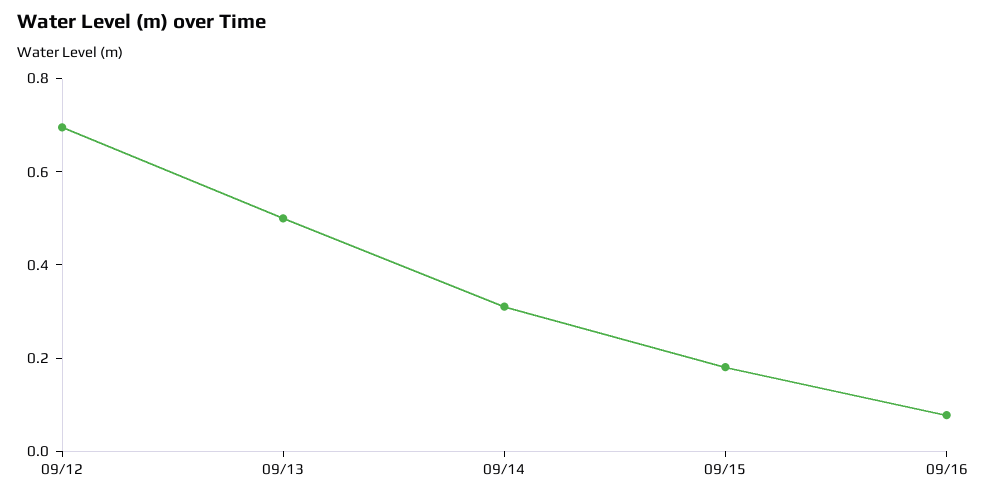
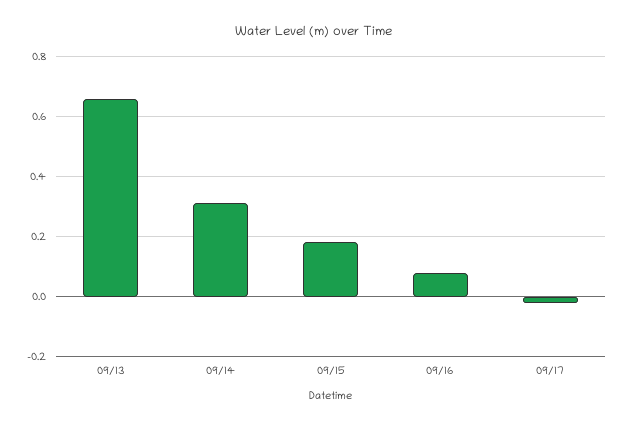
09/12: 0.7 -> none
09/13: 0.5 -> 0.66
09/17: none -> -0.02

